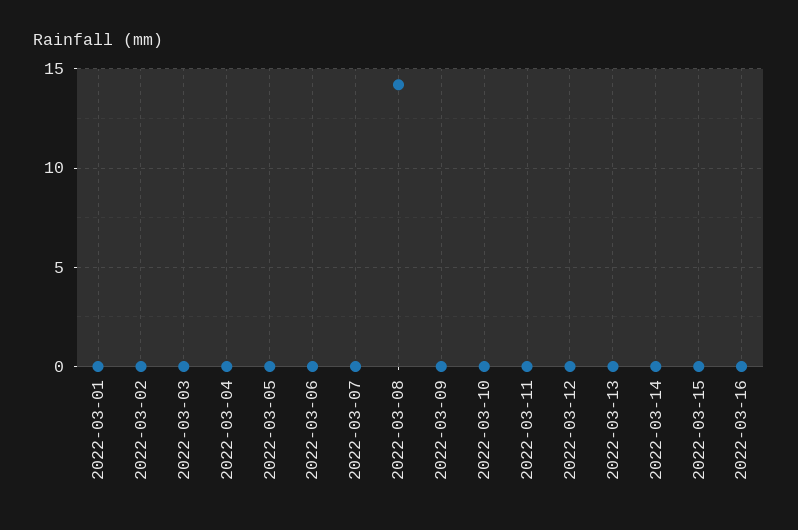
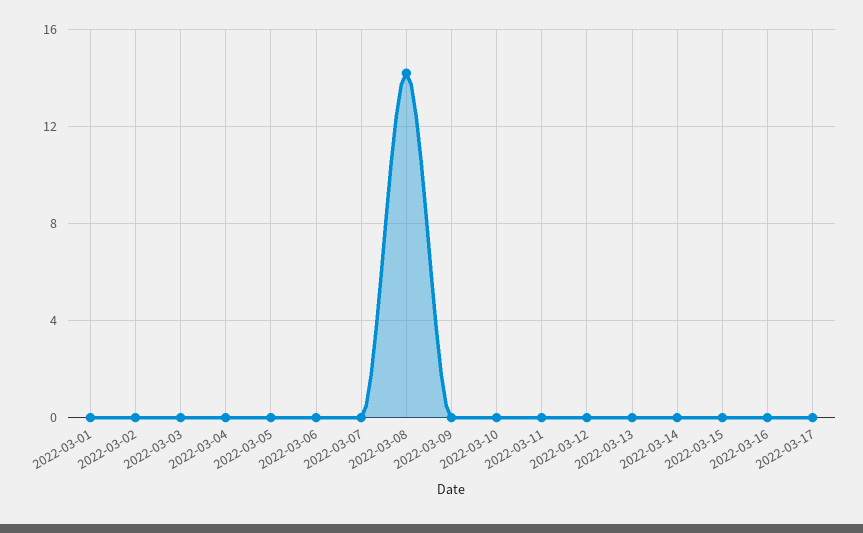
2022-03-17: none -> 0

